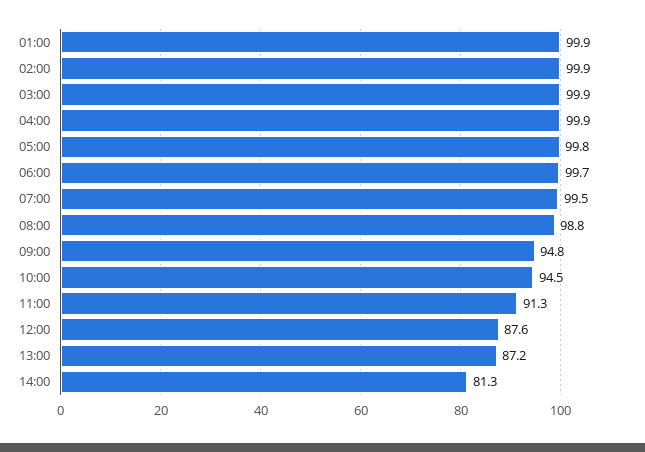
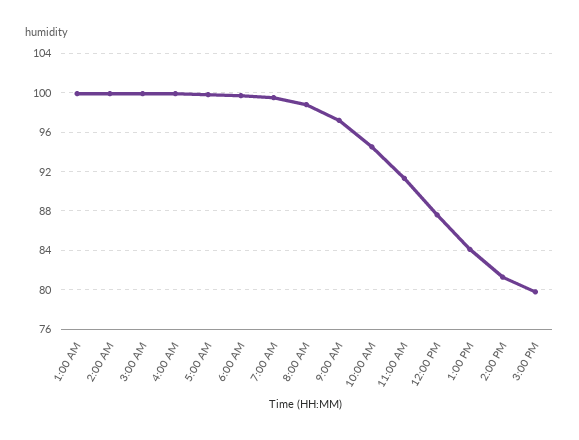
09:00: 94.8 -> 97
13:00: 87.2 -> 84
3:00 PM: none -> 80

